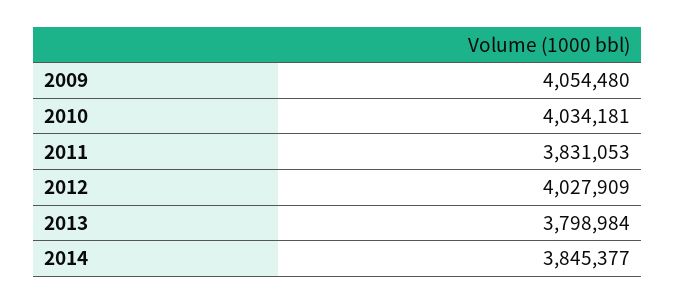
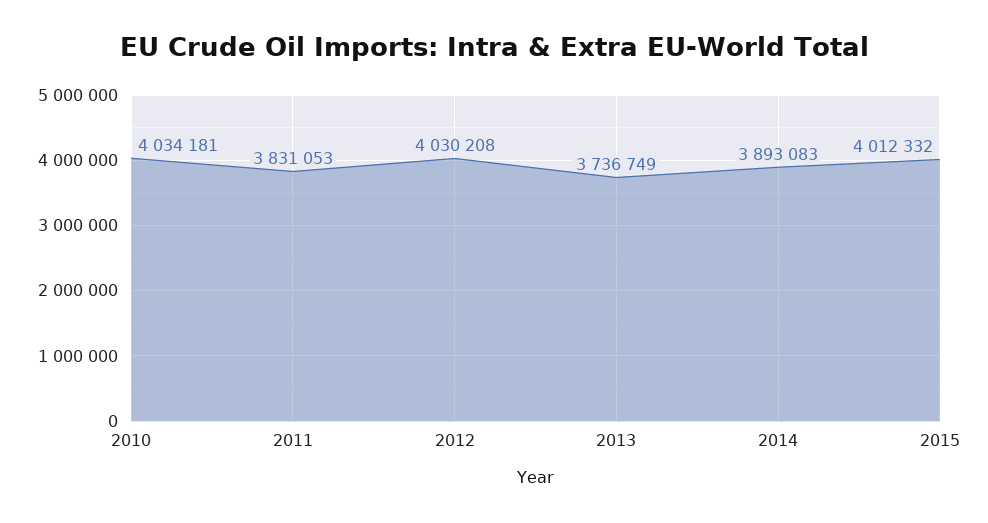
2009: 4054480 -> none
2012: 4027909 -> 4030208
2013: 3798984 -> 3736749
2014: 3845377 -> 3893083
2015: none -> 4012332

